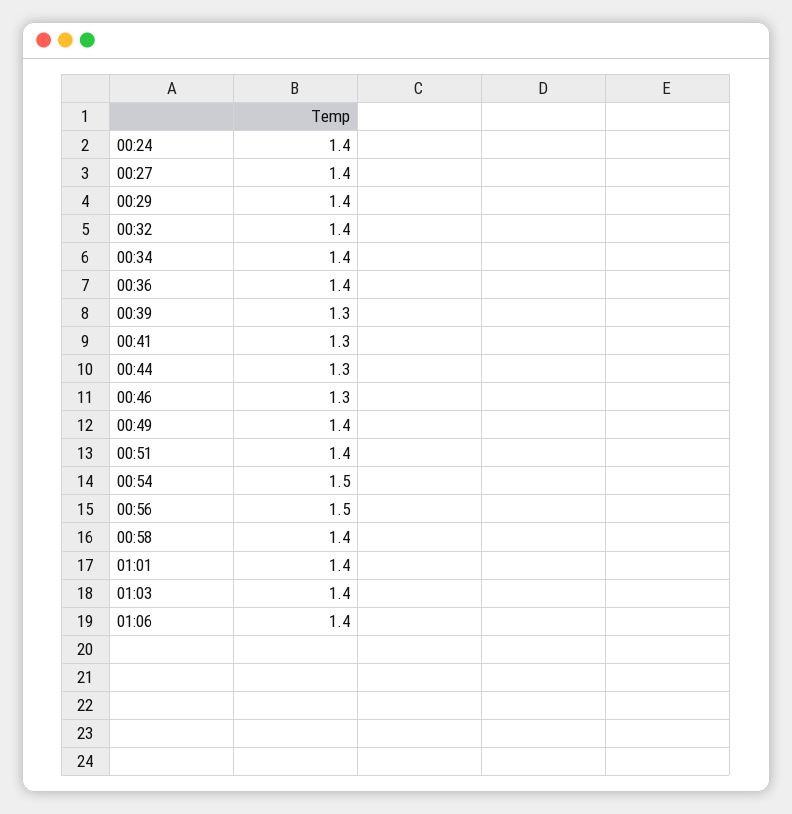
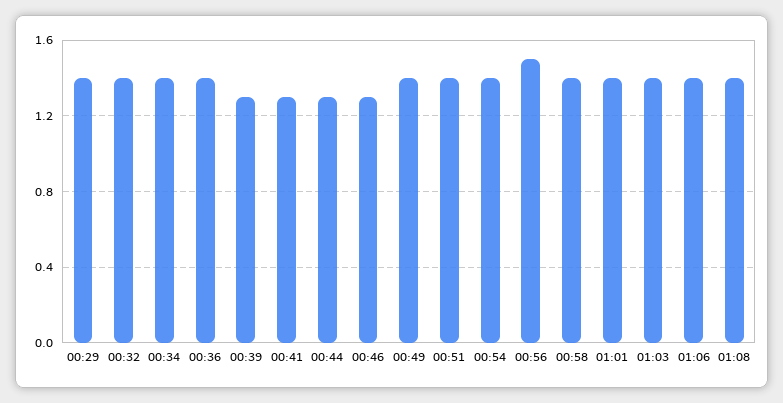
00:24: 1.4 -> none
00:27: 1.4 -> none
00:54: 1.5 -> 1.4
01:08: none -> 1.4

